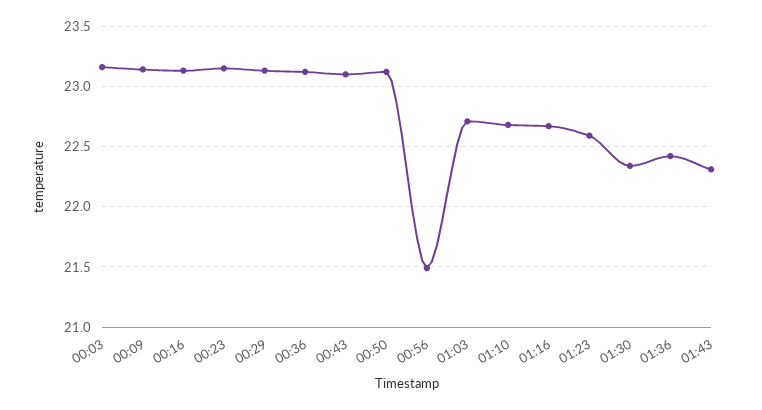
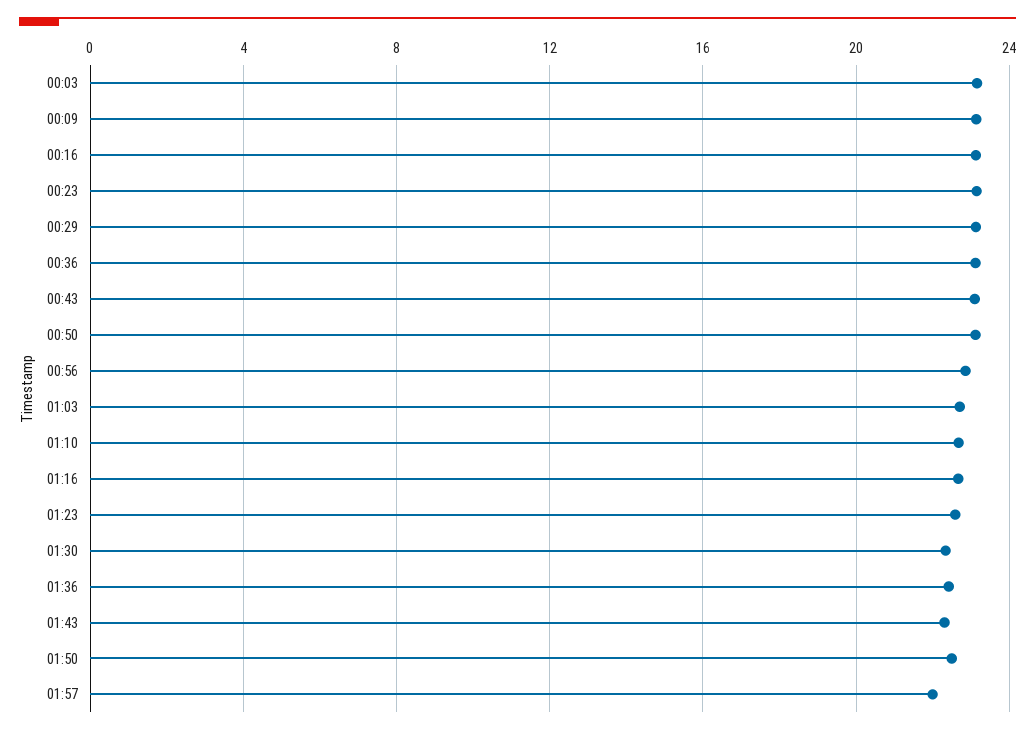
00:56: 21.5 -> 23
01:50: none -> 22.5
01:57: none -> 22

